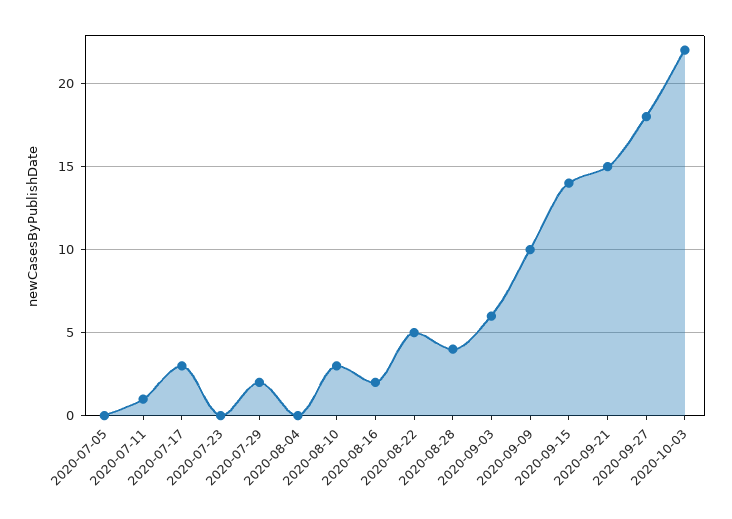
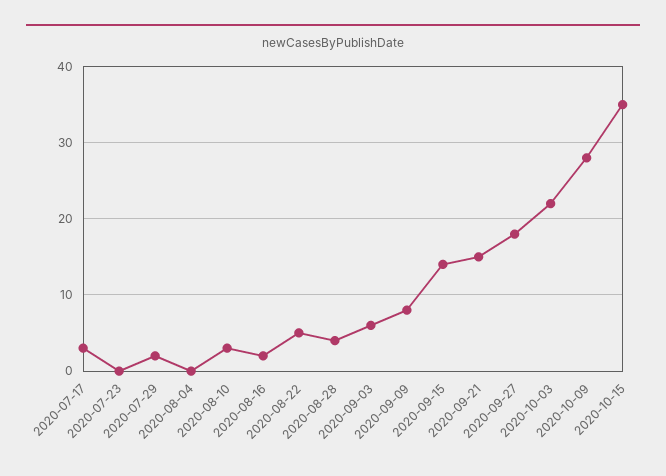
2020-07-05: 0 -> none
2020-07-11: 1 -> none
2020-09-09: 10 -> 8
2020-10-09: none -> 28
2020-10-15: none -> 35

